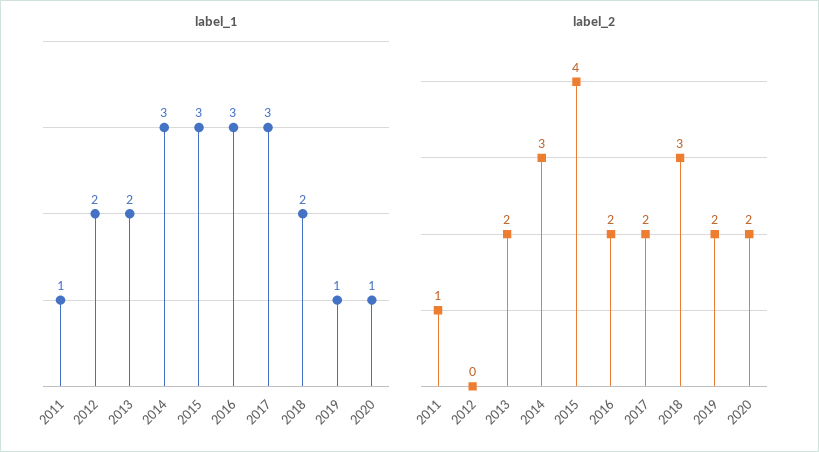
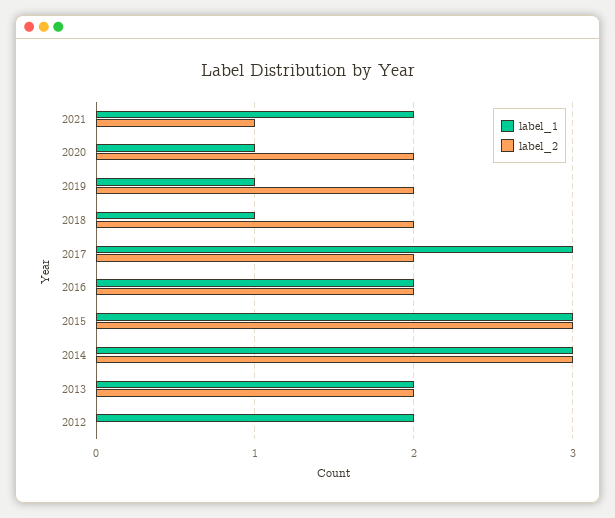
label_1, 2011: 1 -> none
label_1, 2016: 3 -> 2
label_1, 2018: 2 -> 1
label_2, 2011: 1 -> none
label_2, 2015: 4 -> 3
label_2, 2018: 3 -> 2
label_1, 2021: none -> 2
label_2, 2021: none -> 1

